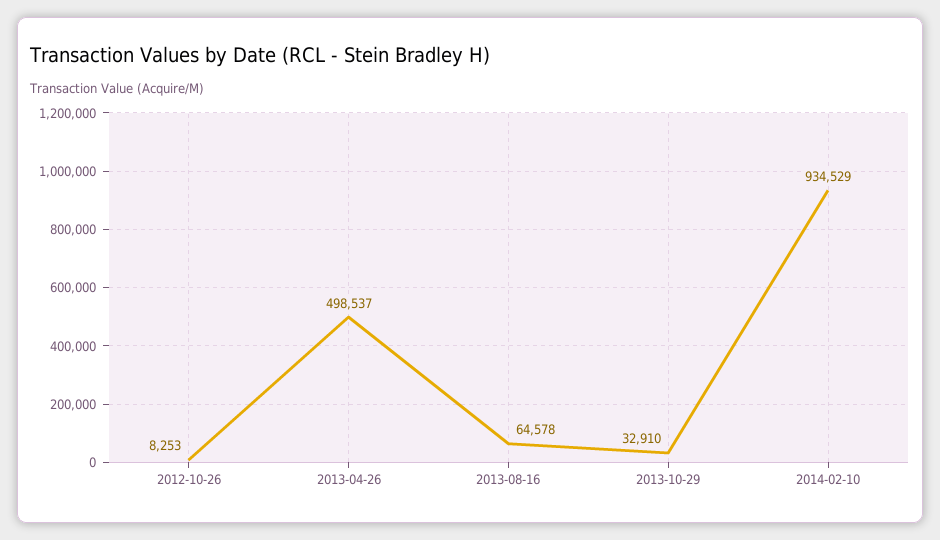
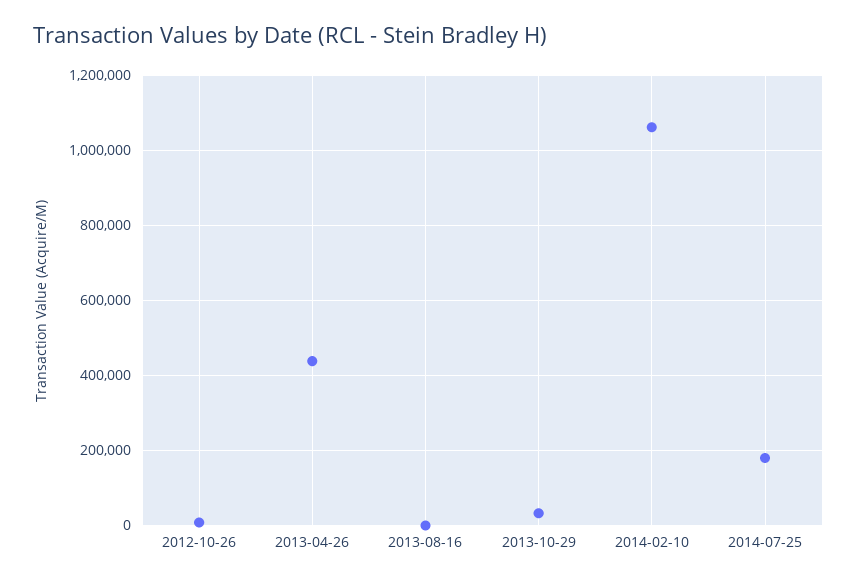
2013-04-26: 498537 -> 440000
2013-08-16: 64578 -> 0
2014-02-10: 934529 -> 1060000
2014-07-25: none -> 180000

